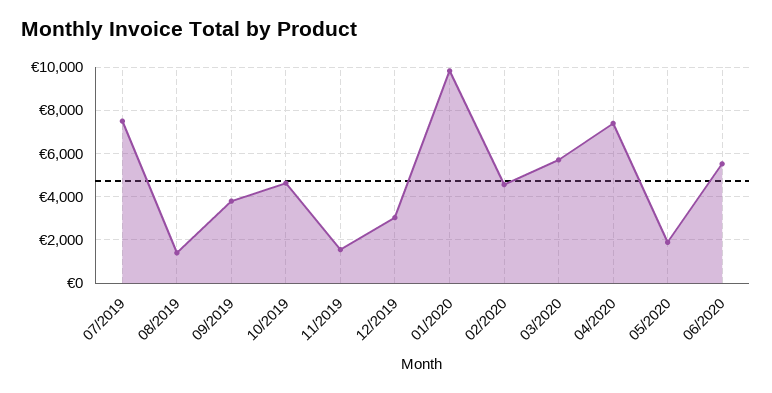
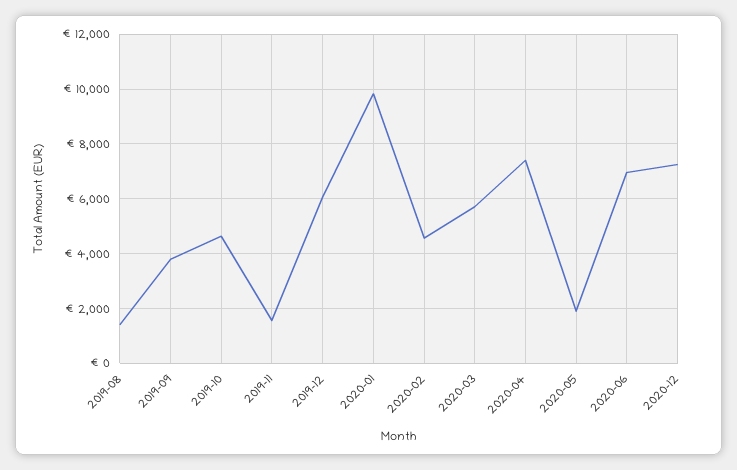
07/2019: 7500 -> none
12/2019: 3000 -> 6000
06/2020: 5500 -> 7000
2020-12: none -> 7250

